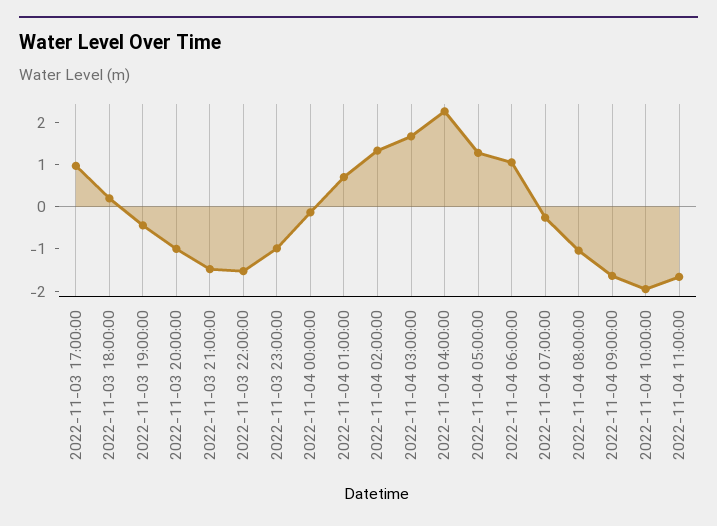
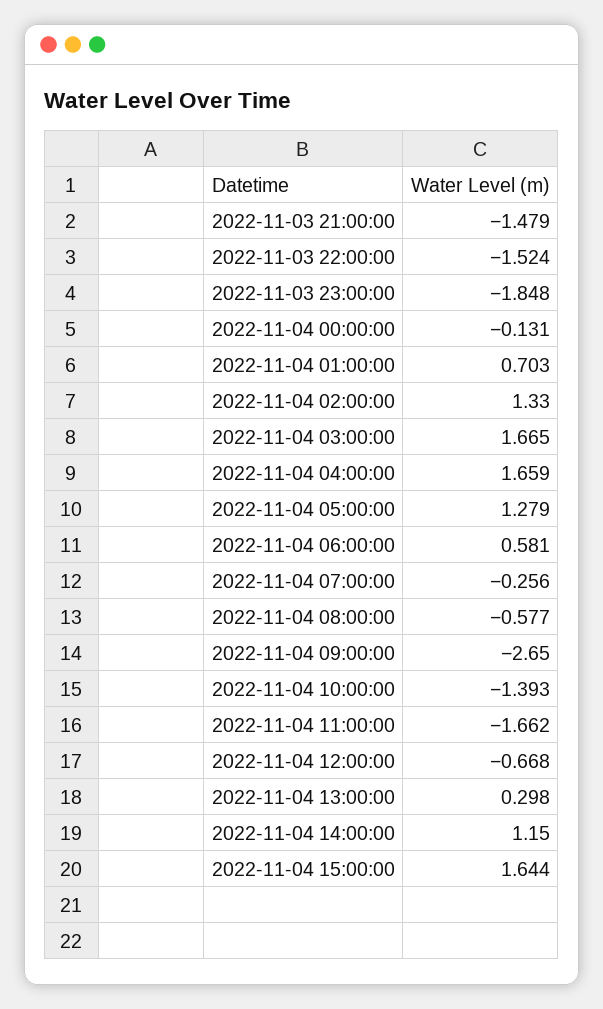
2022-11-03 17:00:00: 1 -> none
2022-11-03 18:00:00: 0.2 -> none
2022-11-03 19:00:00: -0.4 -> none
2022-11-03 20:00:00: -1 -> none
2022-11-03 23:00:00: -1 -> -1.848
2022-11-04 04:00:00: 2.2 -> 1.659
2022-11-04 06:00:00: 1 -> 0.581
2022-11-04 08:00:00: -1 -> -0.577
2022-11-04 09:00:00: -1.6 -> -2.65
2022-11-04 10:00:00: -2 -> -1.393
2022-11-04 12:00:00: none -> -0.668
2022-11-04 13:00:00: none -> 0.298
2022-11-04 14:00:00: none -> 1.15
2022-11-04 15:00:00: none -> 1.644

